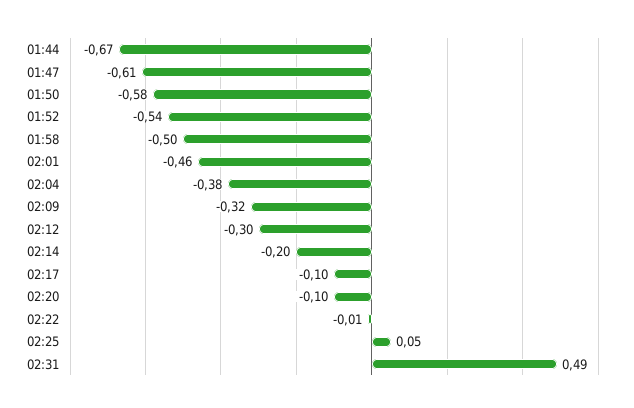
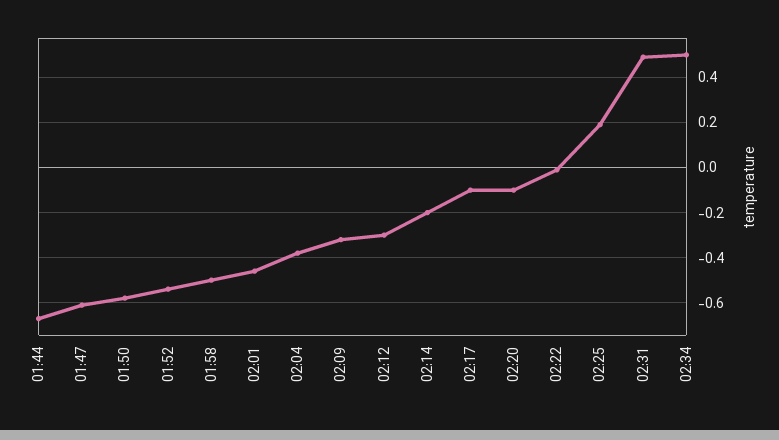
02:25: 0.05 -> 0.2
02:34: none -> 0.5

